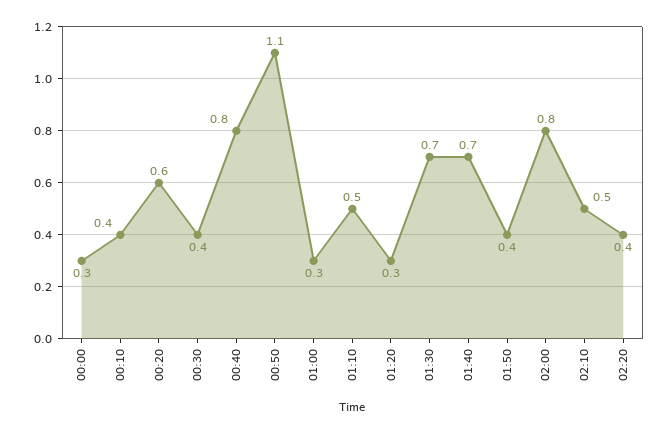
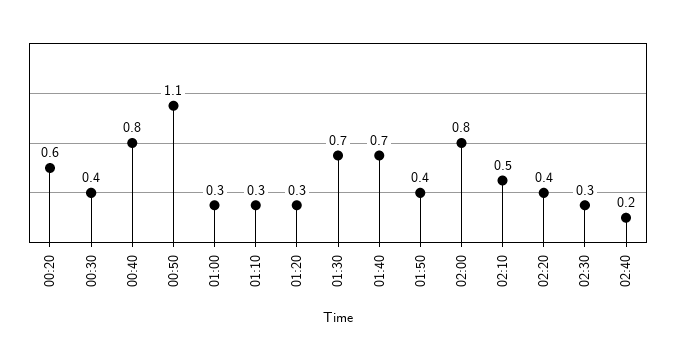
00:00: 0.3 -> none
00:10: 0.4 -> none
01:10: 0.5 -> 0.3
02:30: none -> 0.3
02:40: none -> 0.2

